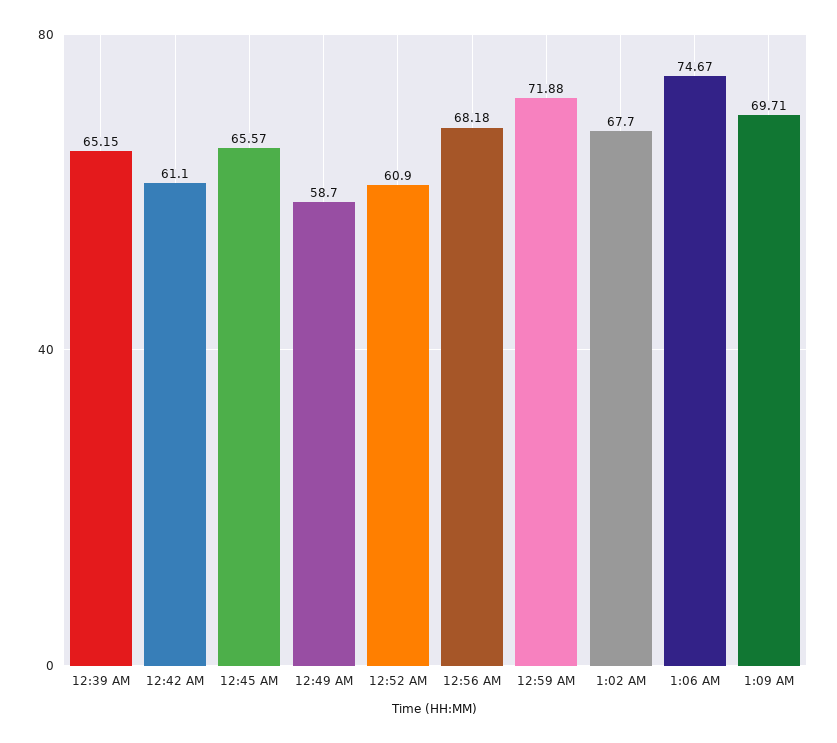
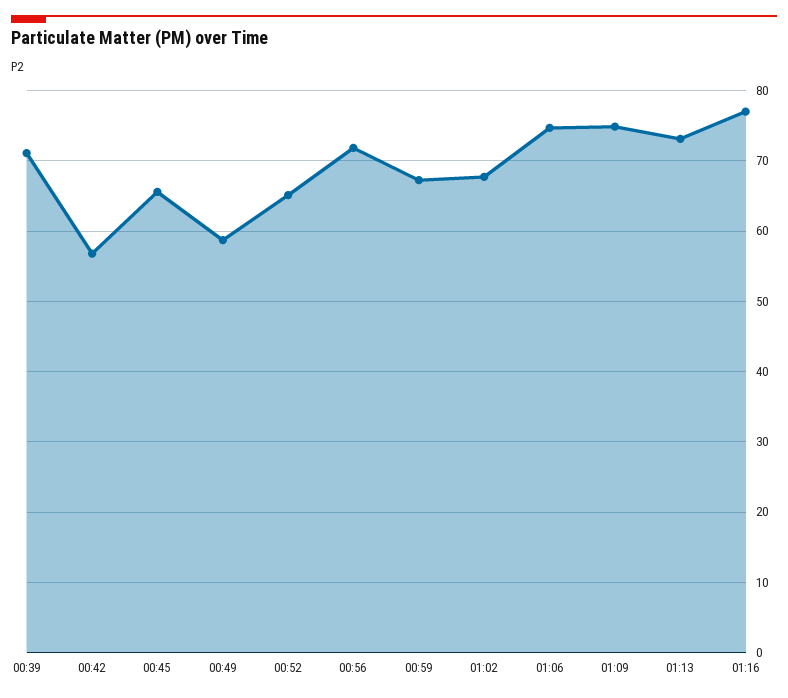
12:39 AM: 65.15 -> 71
12:42 AM: 61.1 -> 57
12:52 AM: 60.9 -> 65
12:56 AM: 68.18 -> 72
12:59 AM: 71.88 -> 67
1:09 AM: 69.71 -> 75
01:13: none -> 73
01:16: none -> 77

